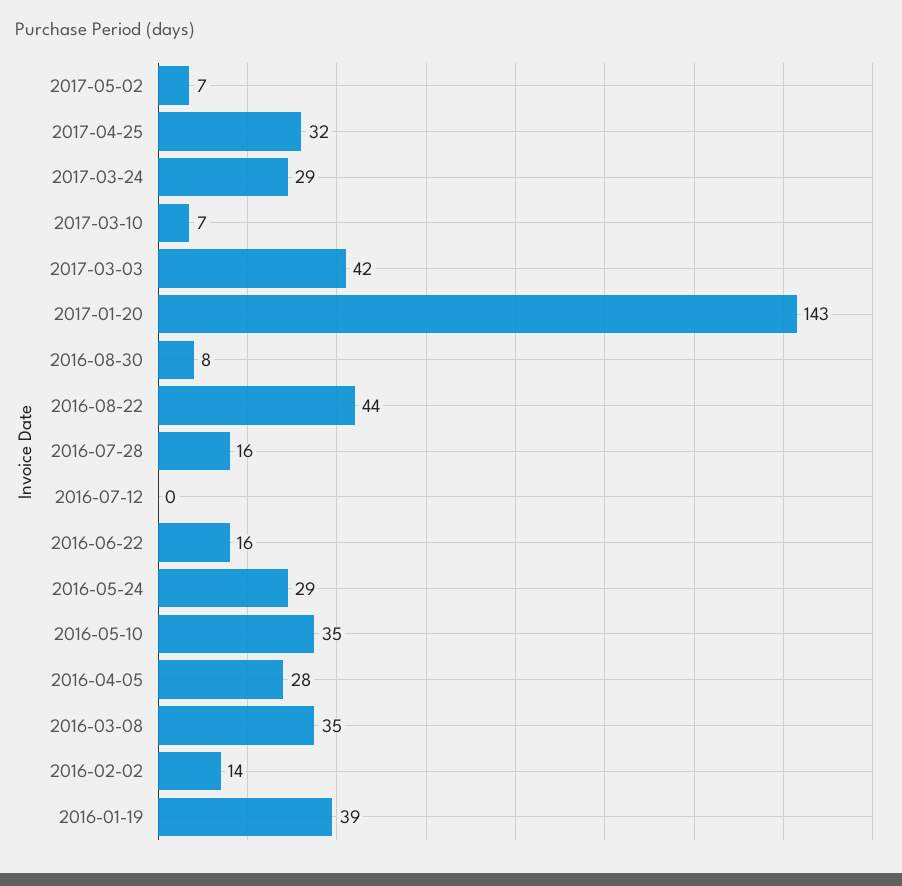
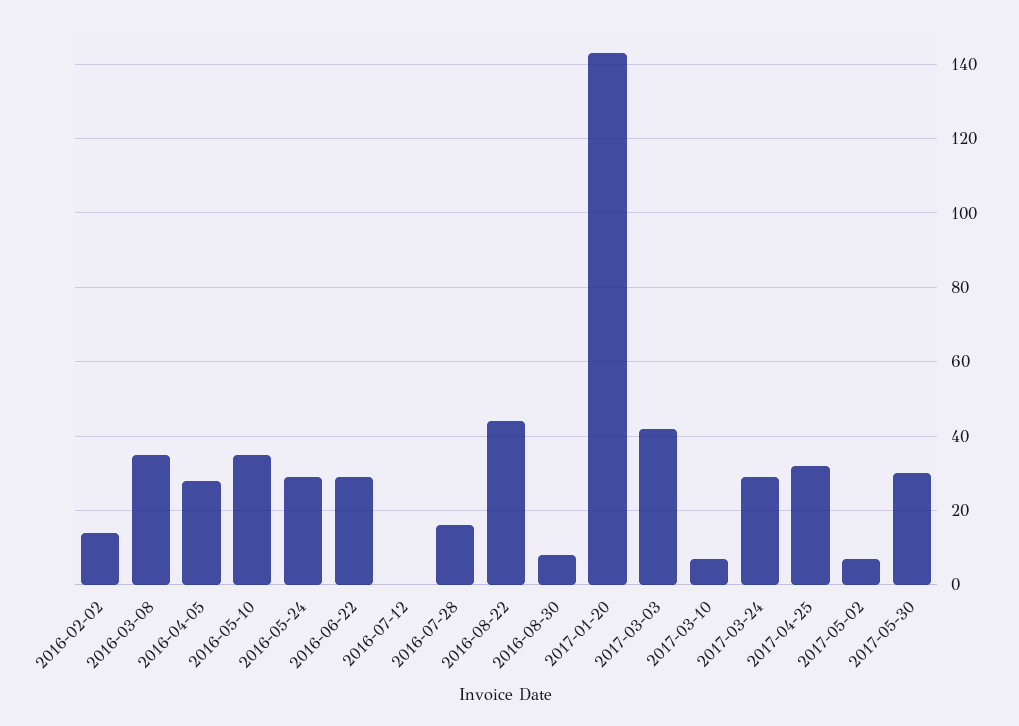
2016-06-22: 16 -> 30
2016-01-19: 39 -> none
2017-05-30: none -> 30

